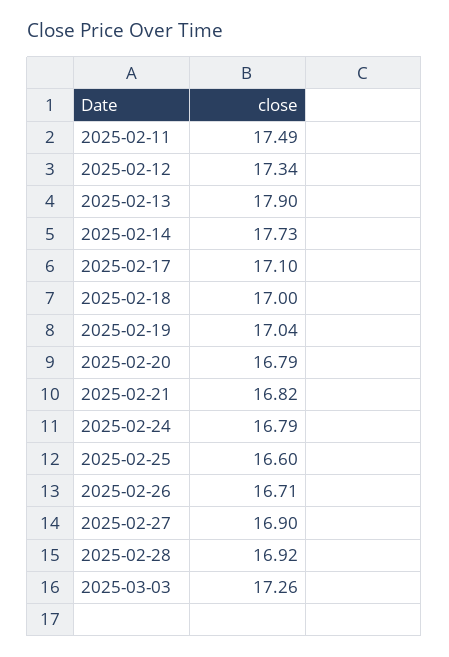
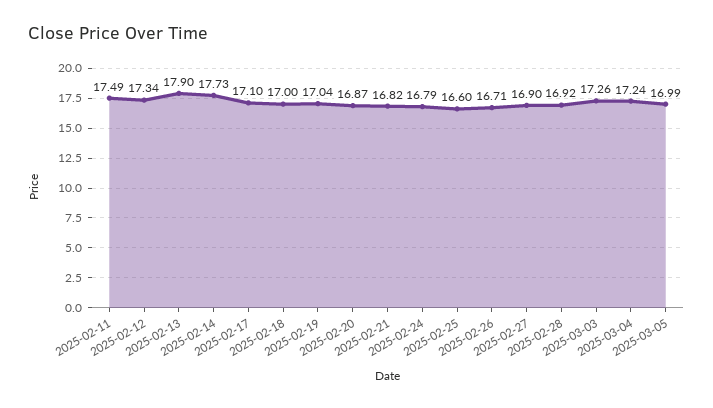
2025-02-20: 16.79 -> 16.87
2025-03-04: none -> 17.24
2025-03-05: none -> 16.99

